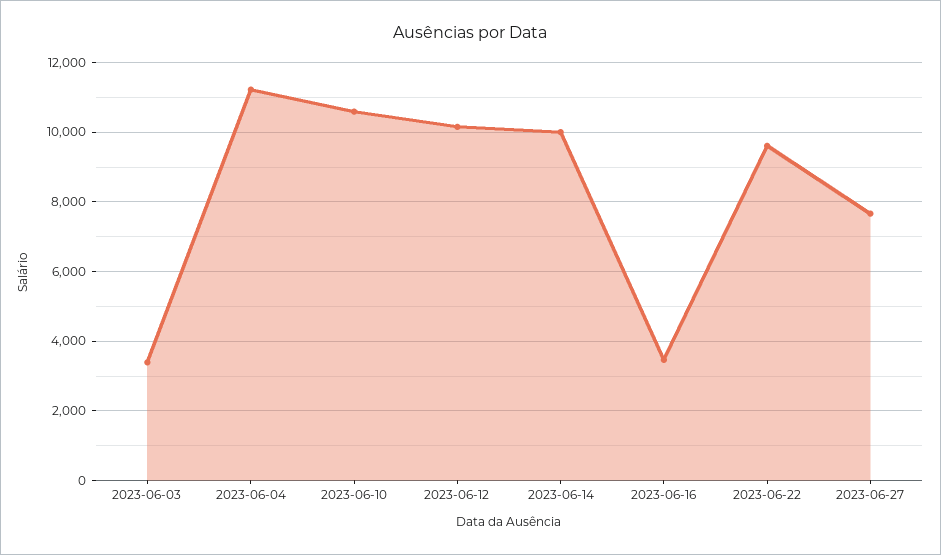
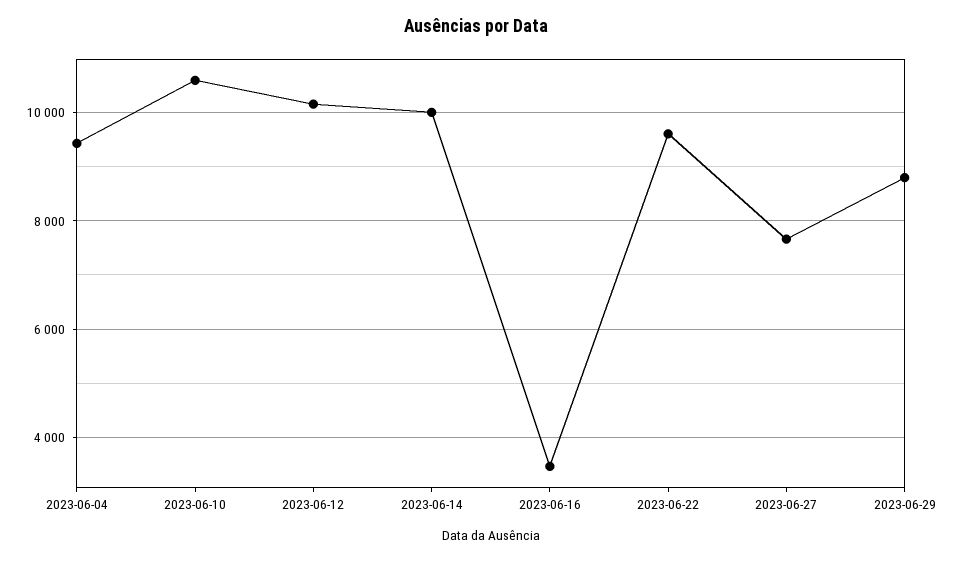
2023-06-03: 3400 -> none
2023-06-04: 11200 -> 9400
2023-06-29: none -> 8800

